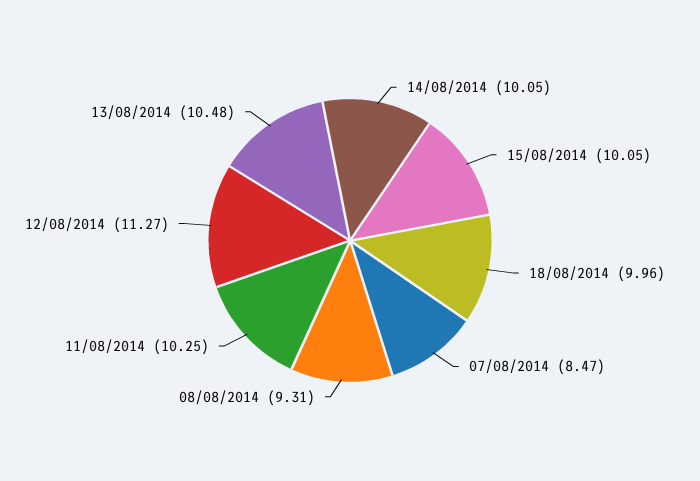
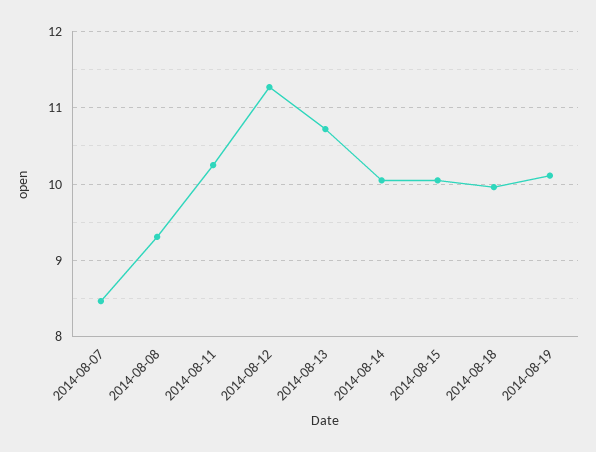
13/08/2014: 10.48 -> 10.7
2014-08-19: none -> 10.1

